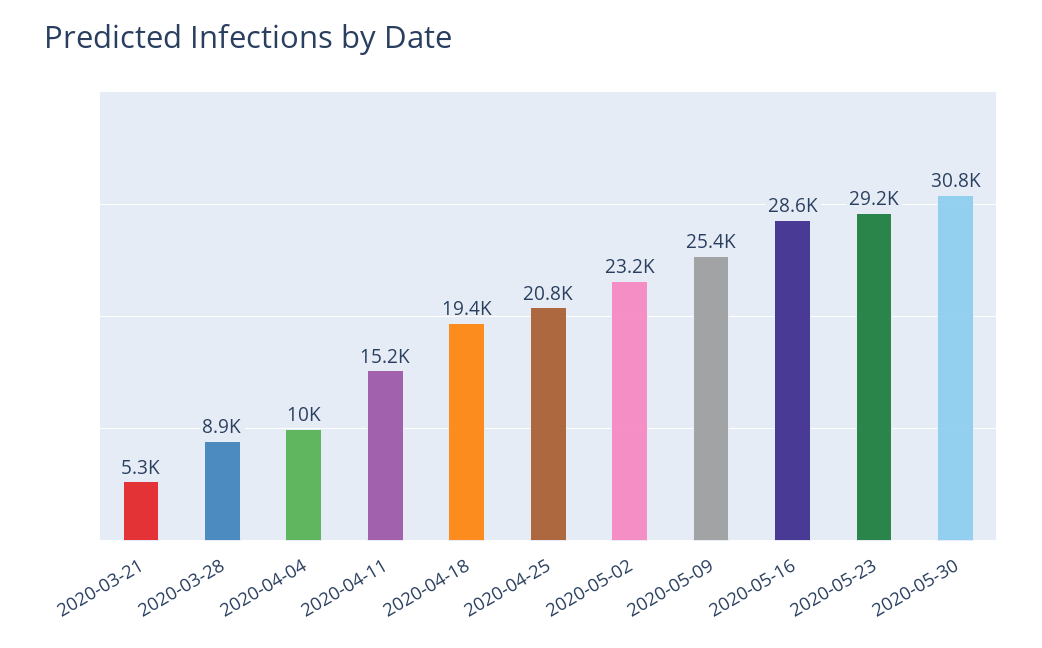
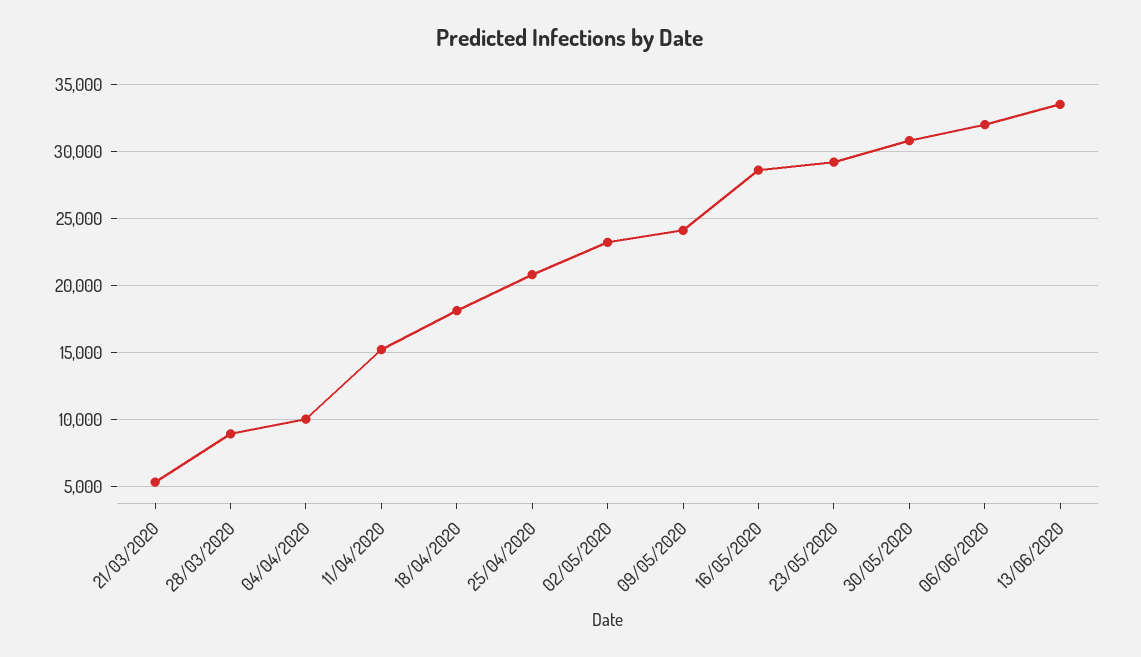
2020-04-18: 19400 -> 18000
2020-05-09: 25400 -> 24000
06/06/2020: none -> 32000
13/06/2020: none -> 33500

